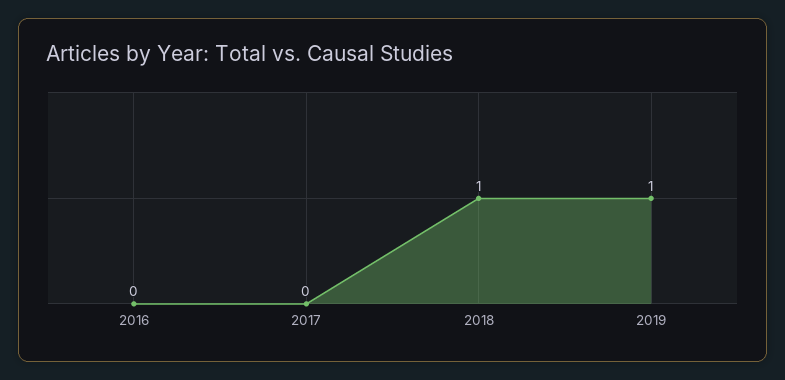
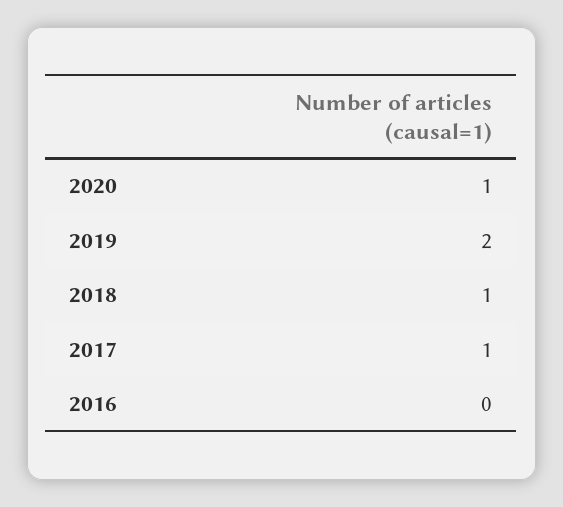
2017: 0 -> 1
2019: 1 -> 2
2020: none -> 1

